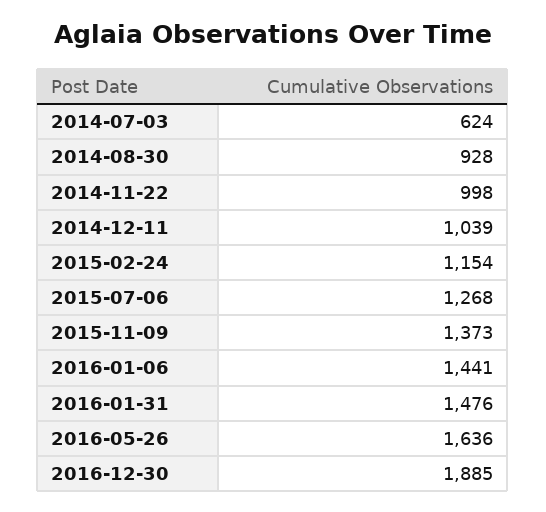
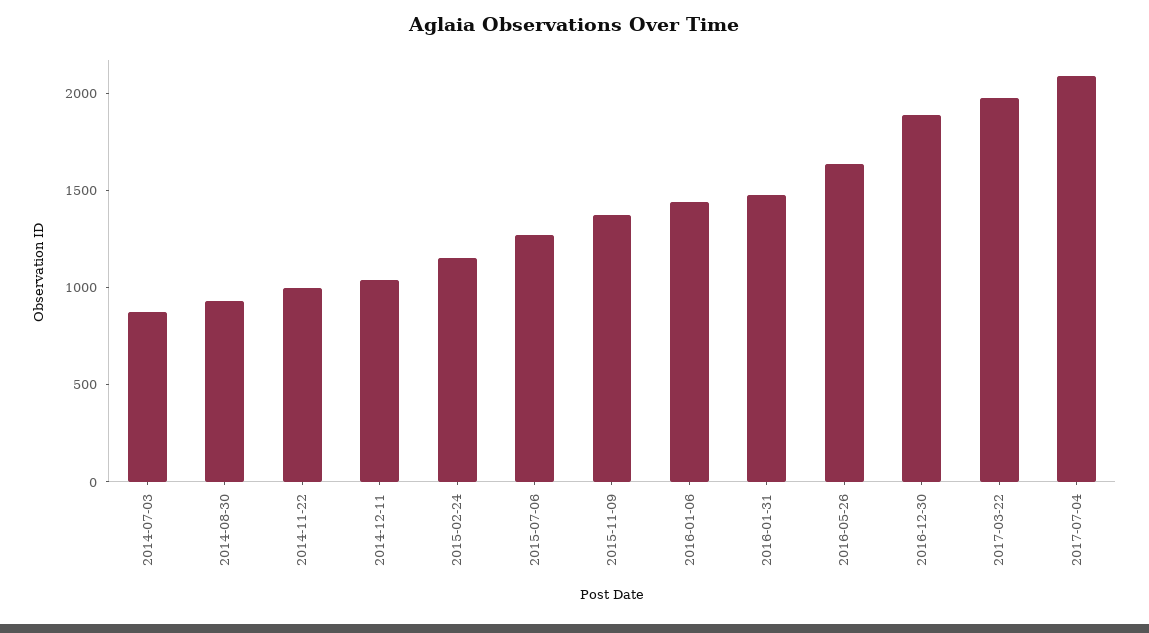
2014-07-03: 624 -> 900
2017-03-22: none -> 2000
2017-07-04: none -> 2100

